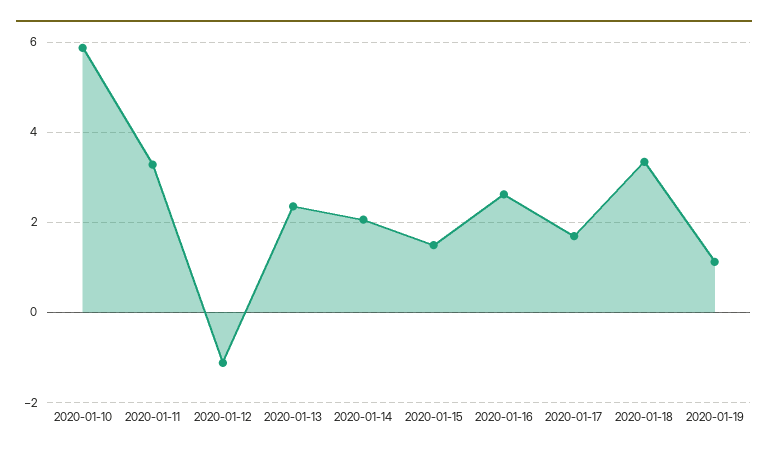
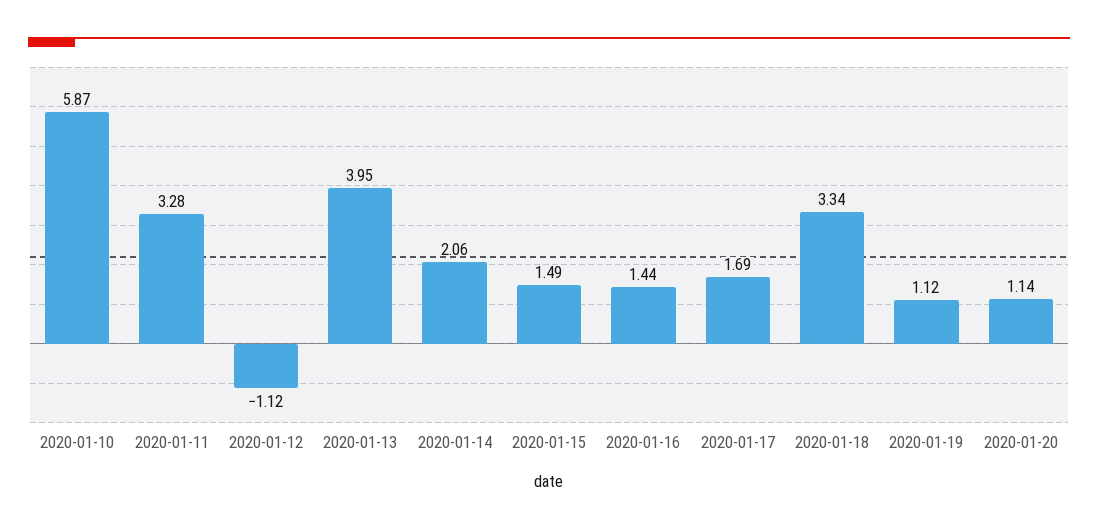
2020-01-13: 2.4 -> 3.95
2020-01-16: 2.6 -> 1.44
2020-01-20: none -> 1.14

